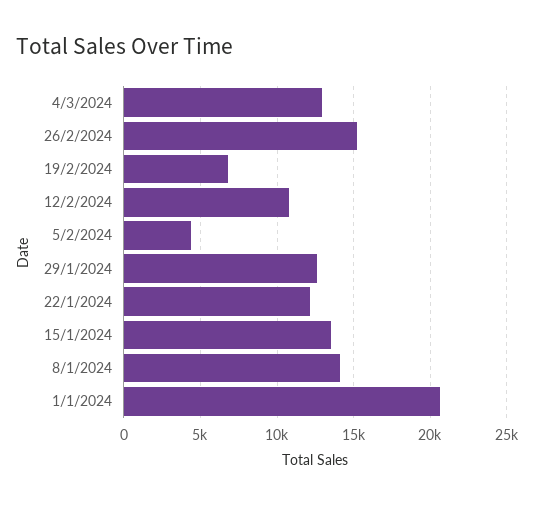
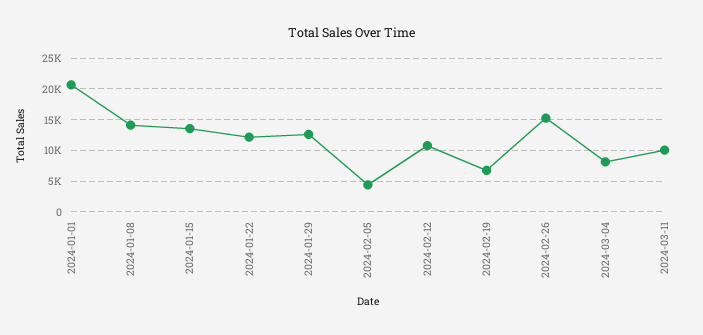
4/3/2024: 13000 -> 8000
2024-03-11: none -> 10000

